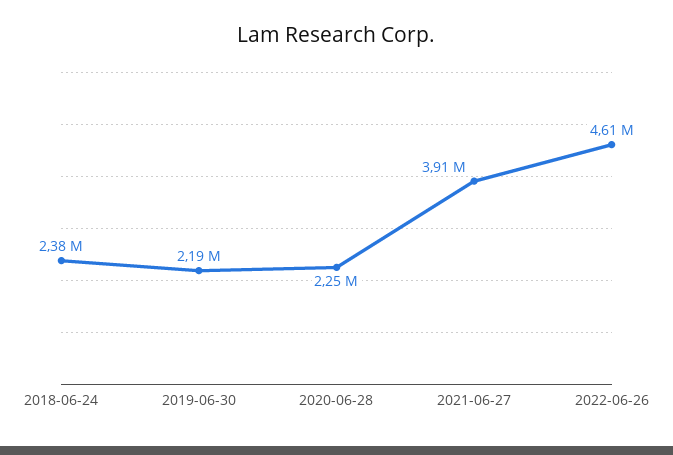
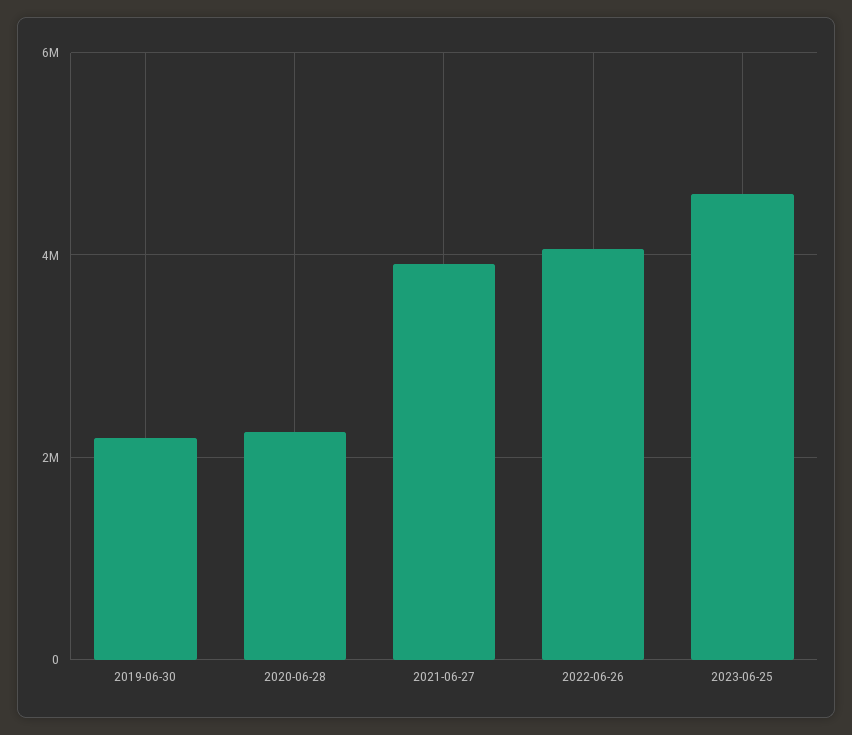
2018-06-24: 2380000 -> none
2022-06-26: 4610000 -> 4000000
2023-06-25: none -> 4600000

